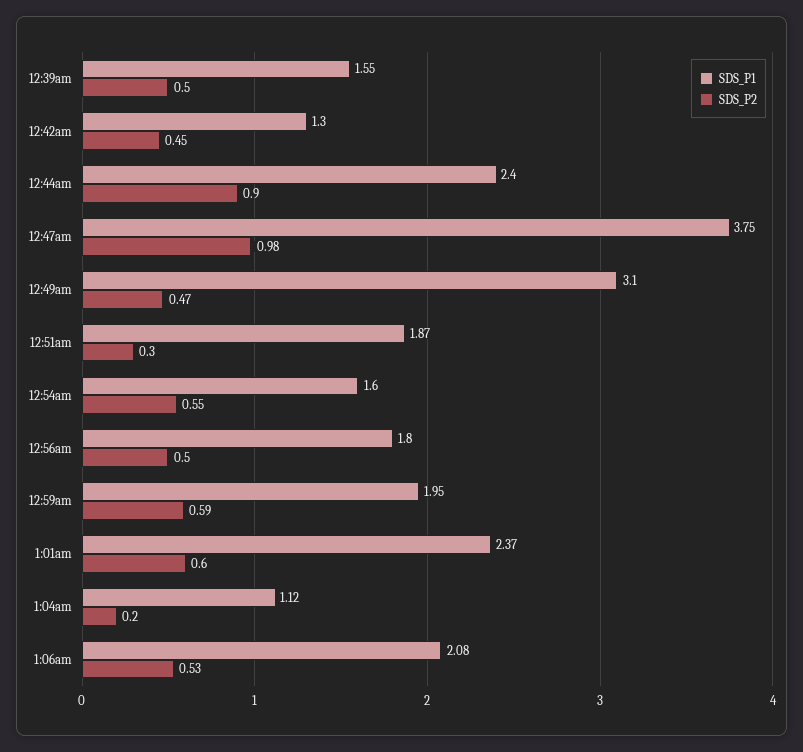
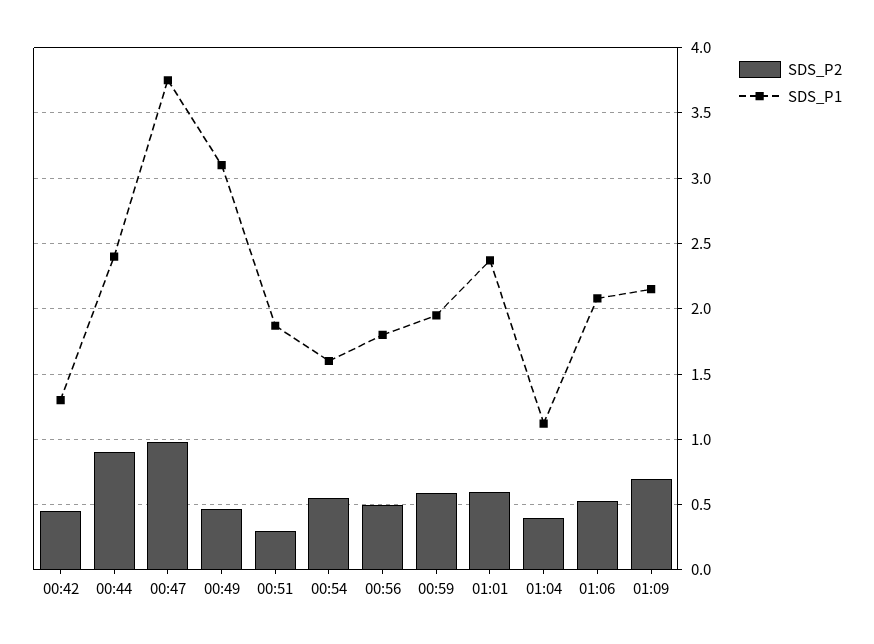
SDS_P1, 12:39am: 1.55 -> none
SDS_P2, 12:39am: 0.5 -> none
SDS_P2, 1:04am: 0.2 -> 0.4
SDS_P2, 01:09: none -> 0.7
SDS_P1, 01:09: none -> 2.15

